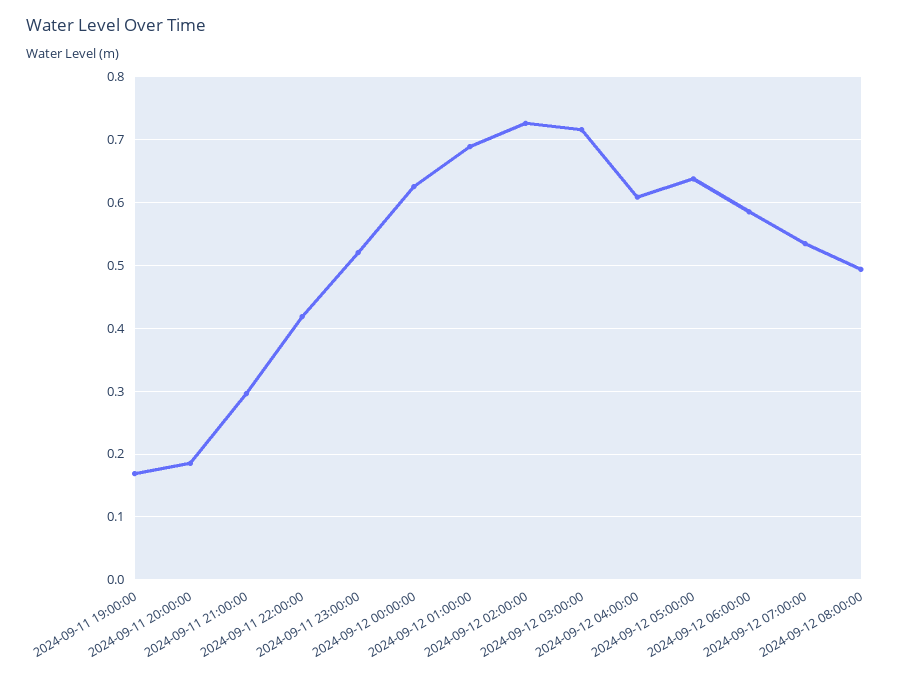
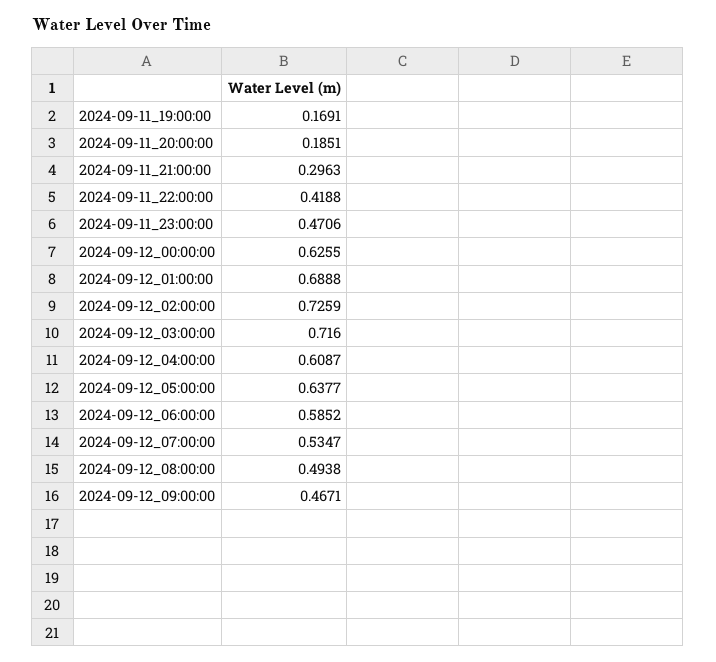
2024-09-11 23:00:00: 0.52 -> 0.4706
2024-09-12_09:00:00: none -> 0.4671

